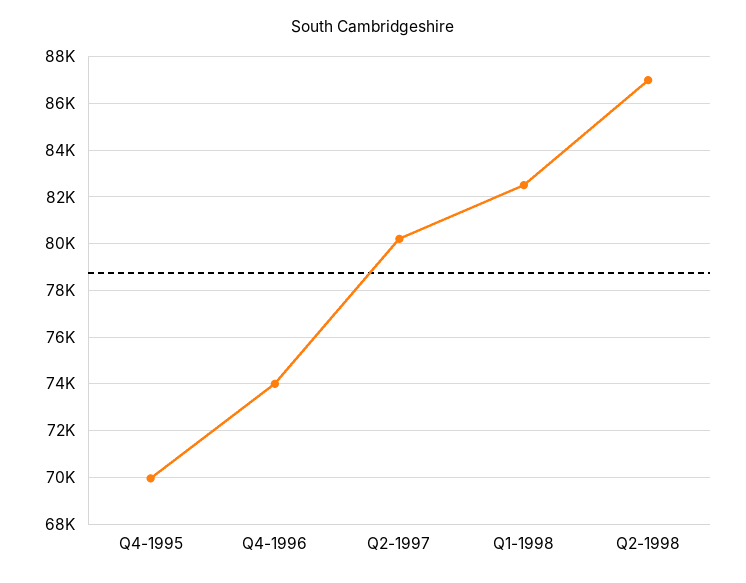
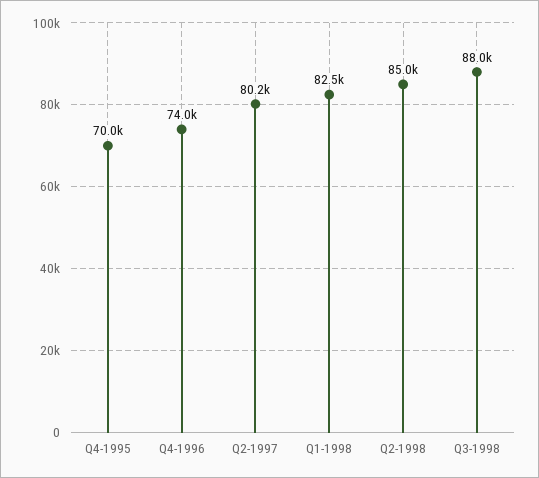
Q2-1998: 87000 -> 85000
Q3-1998: none -> 88000

